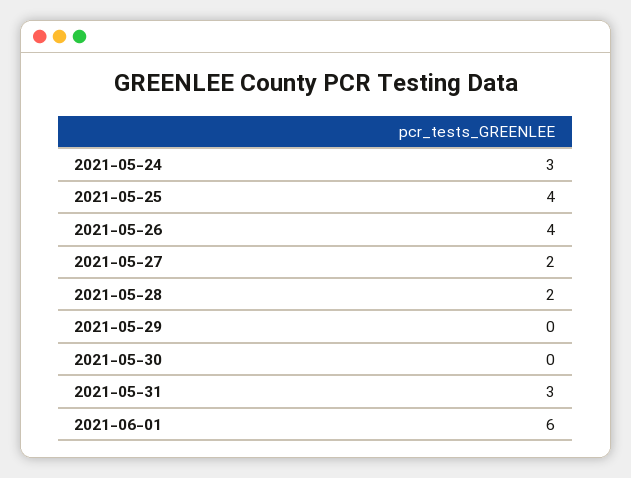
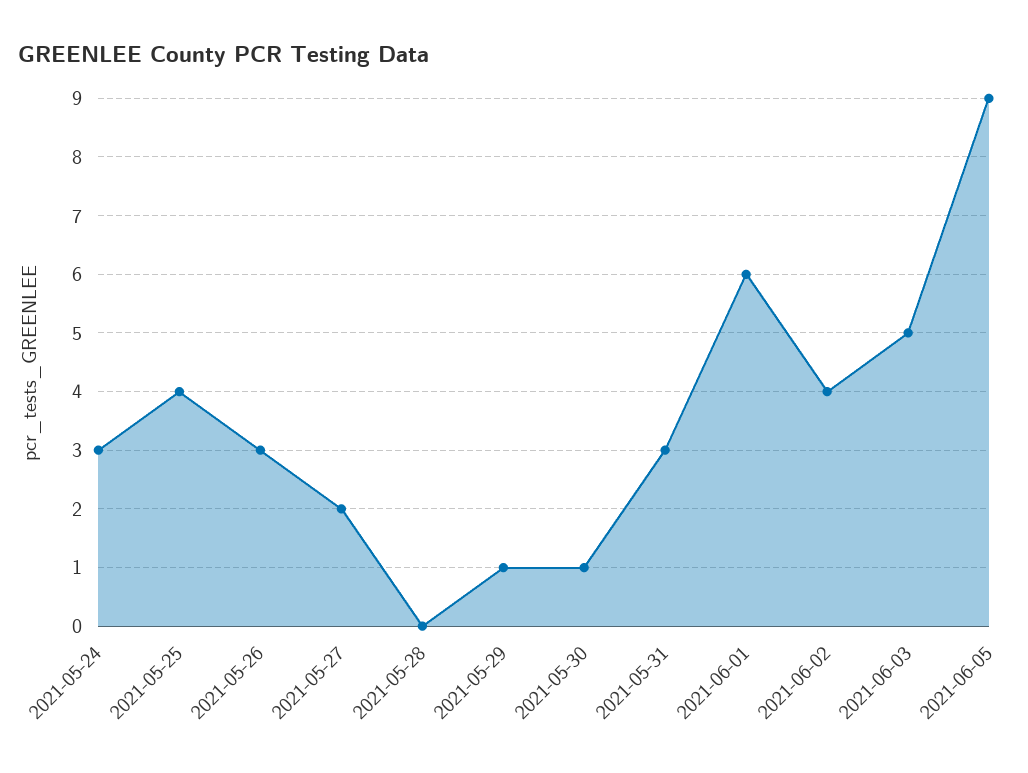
2021-05-26: 4 -> 3
2021-05-28: 2 -> 0
2021-05-29: 0 -> 1
2021-05-30: 0 -> 1
2021-06-02: none -> 4
2021-06-03: none -> 5
2021-06-05: none -> 9

